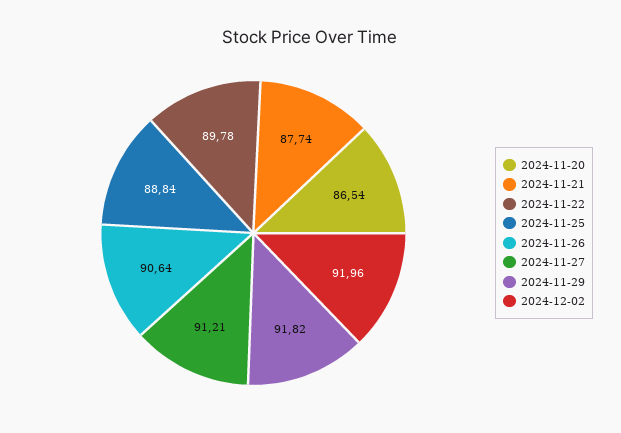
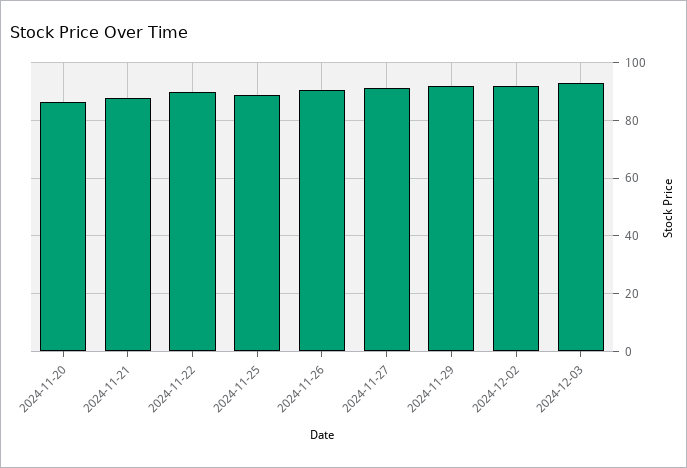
2024-12-03: none -> 92.5

